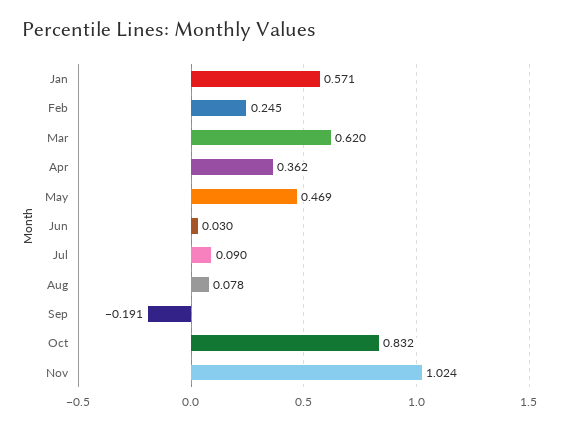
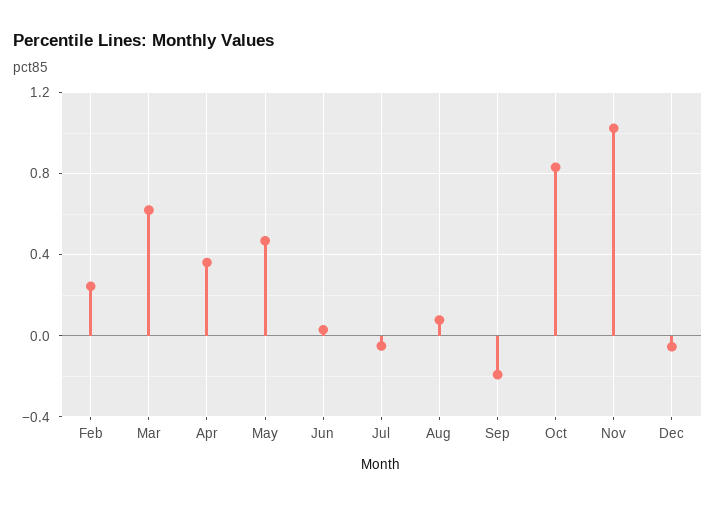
Jan: 0.571 -> none
Jul: 0.09 -> -0.05
Dec: none -> -0.05

